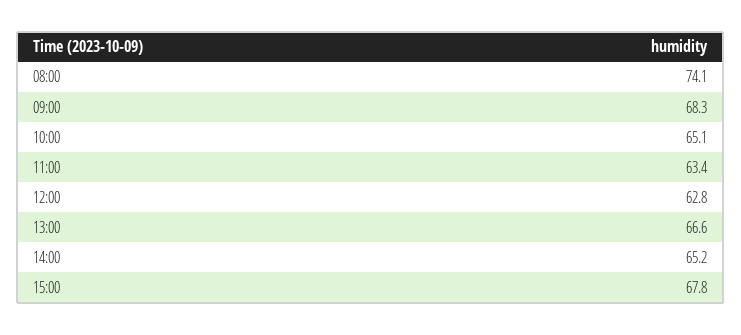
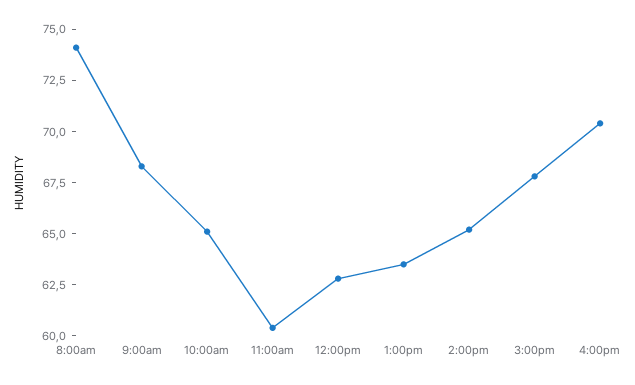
11:00: 63.4 -> 60.5
13:00: 66.6 -> 63.5
4:00pm: none -> 70.5

